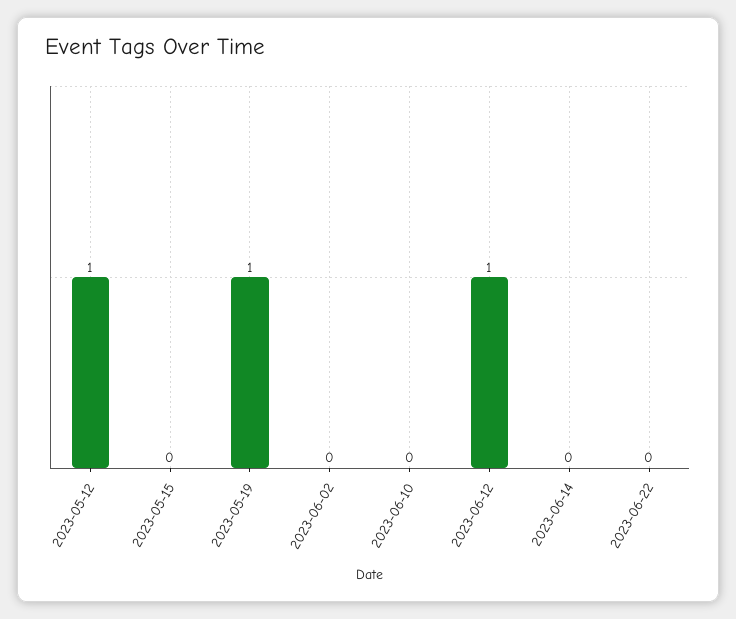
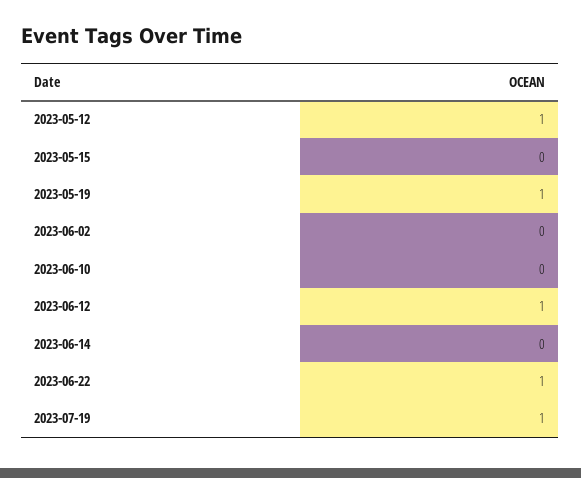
2023-06-22: 0 -> 1
2023-07-19: none -> 1

